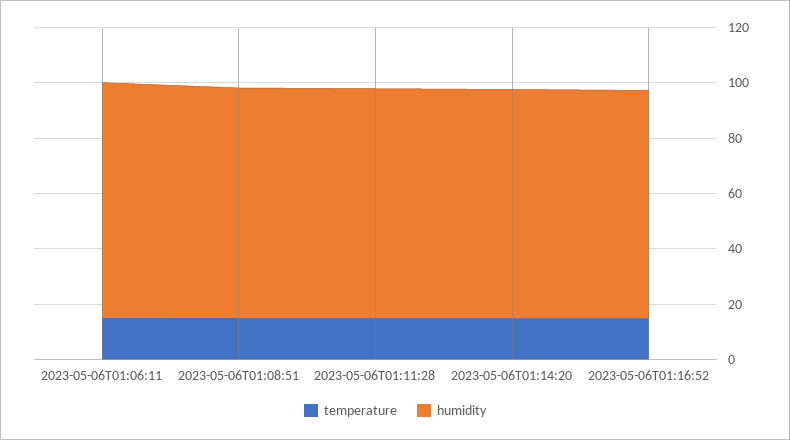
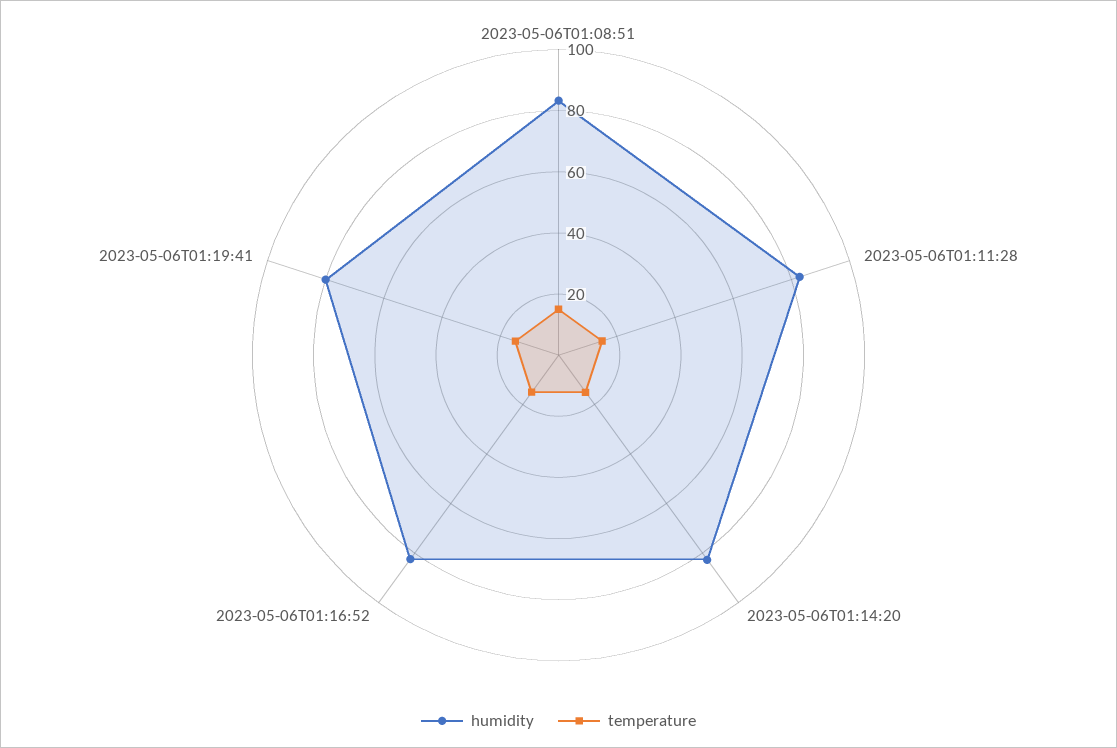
temperature, 2023-05-06T01:06:11: 15 -> none
humidity, 2023-05-06T01:06:11: 85 -> none
humidity, 2023-05-06T01:19:41: none -> 80
temperature, 2023-05-06T01:19:41: none -> 15

